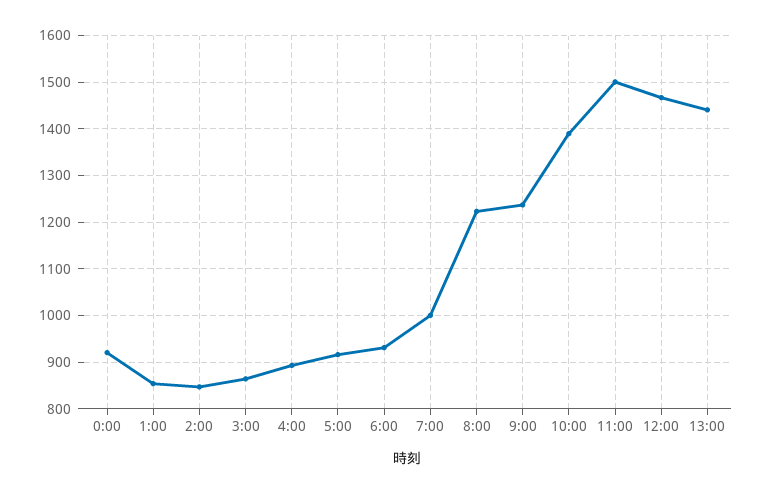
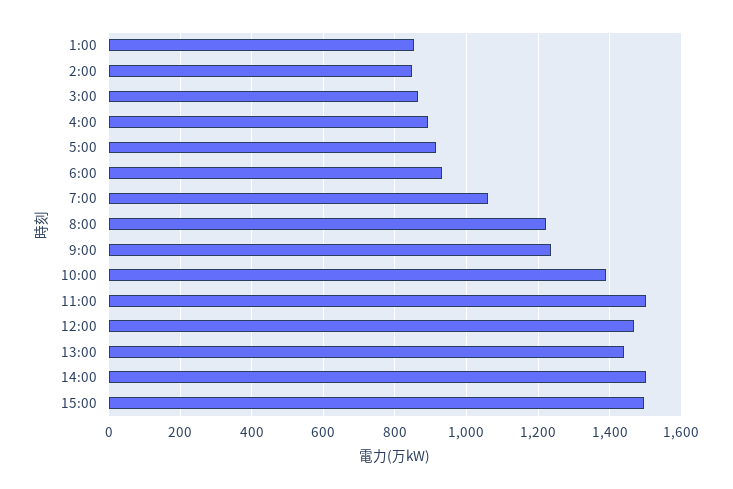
0:00: 920 -> none
7:00: 1000 -> 1060
14:00: none -> 1500
15:00: none -> 1500

